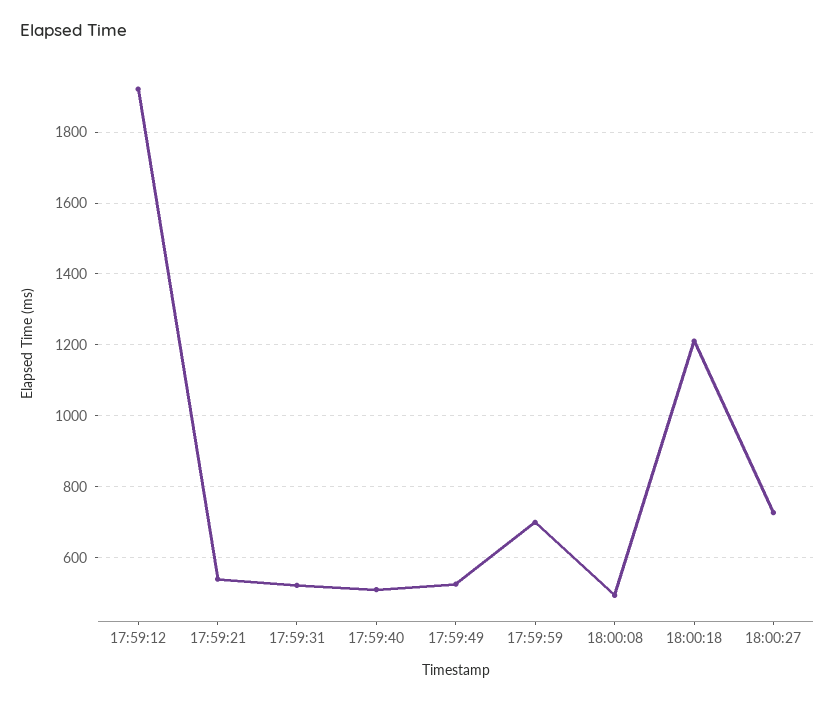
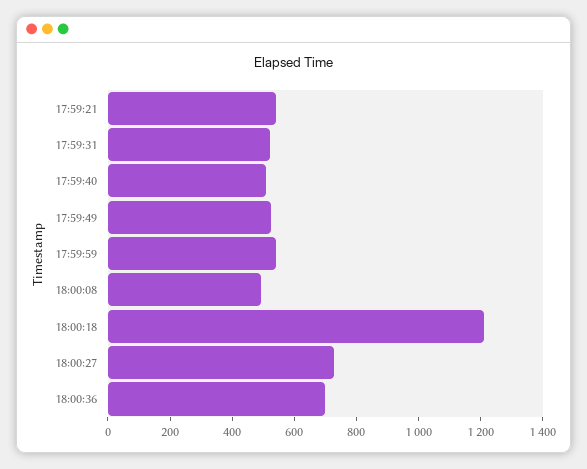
17:59:12: 1920 -> none
17:59:59: 700 -> 550
18:00:36: none -> 700

